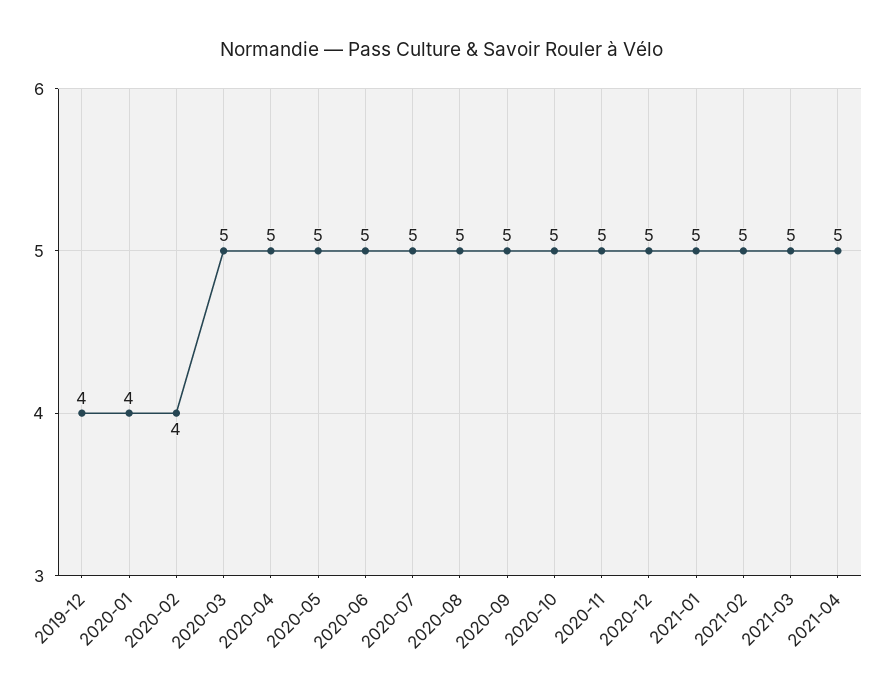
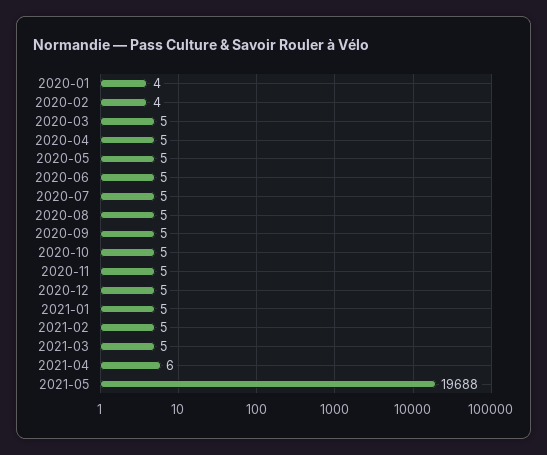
2019-12: 4 -> none
2021-04: 5 -> 6
2021-05: none -> 19688

